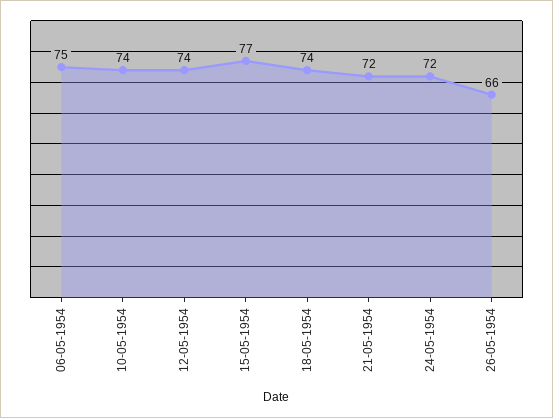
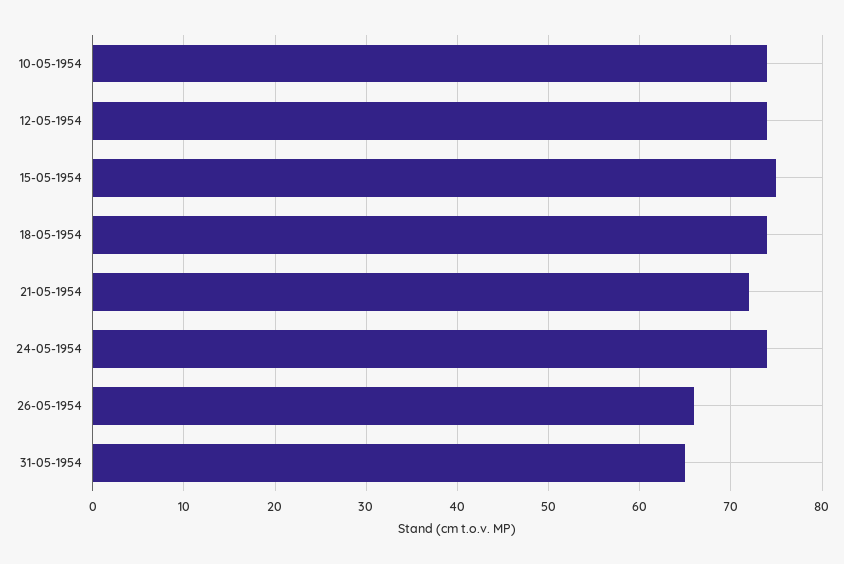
06-05-1954: 75 -> none
15-05-1954: 77 -> 75
24-05-1954: 72 -> 74
31-05-1954: none -> 65

